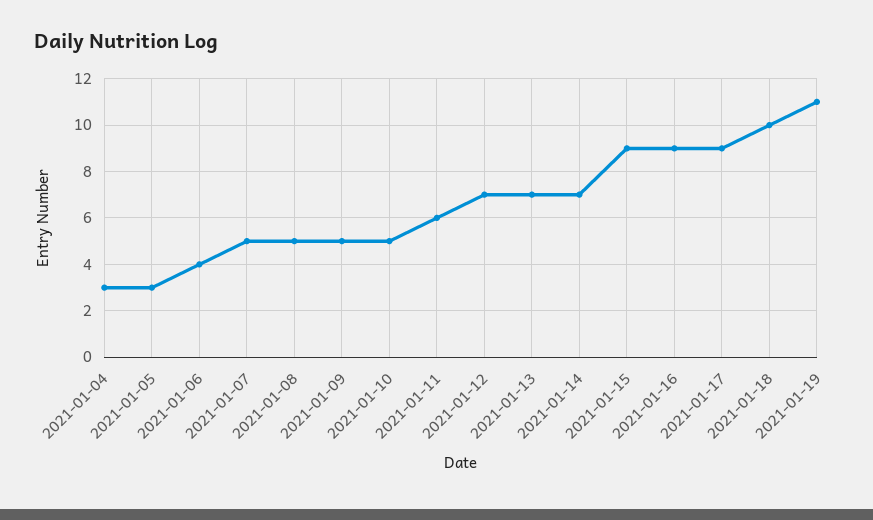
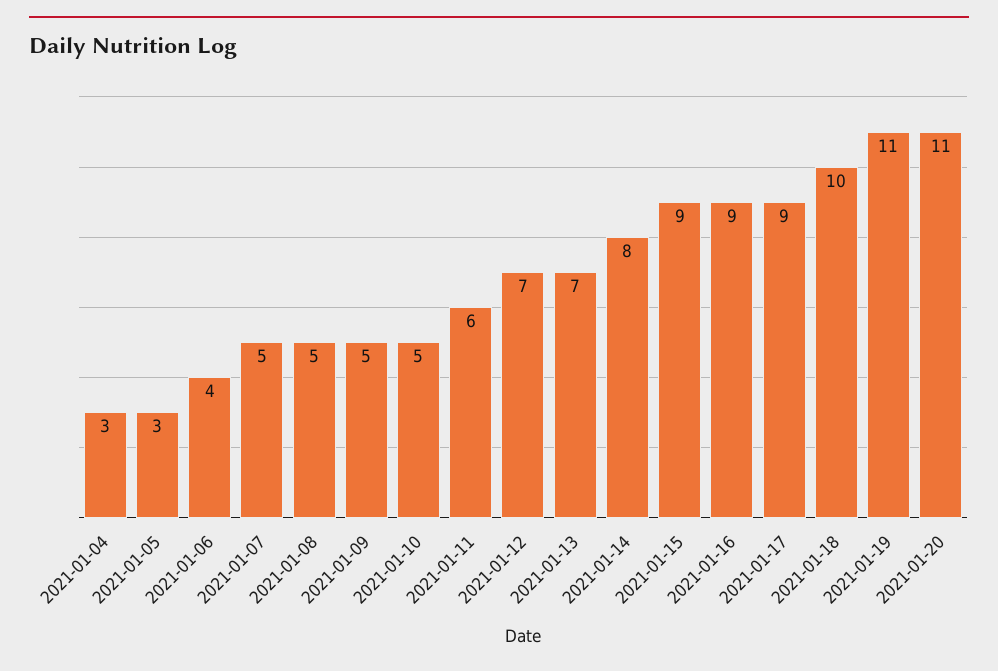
2021-01-14: 7 -> 8
2021-01-20: none -> 11

